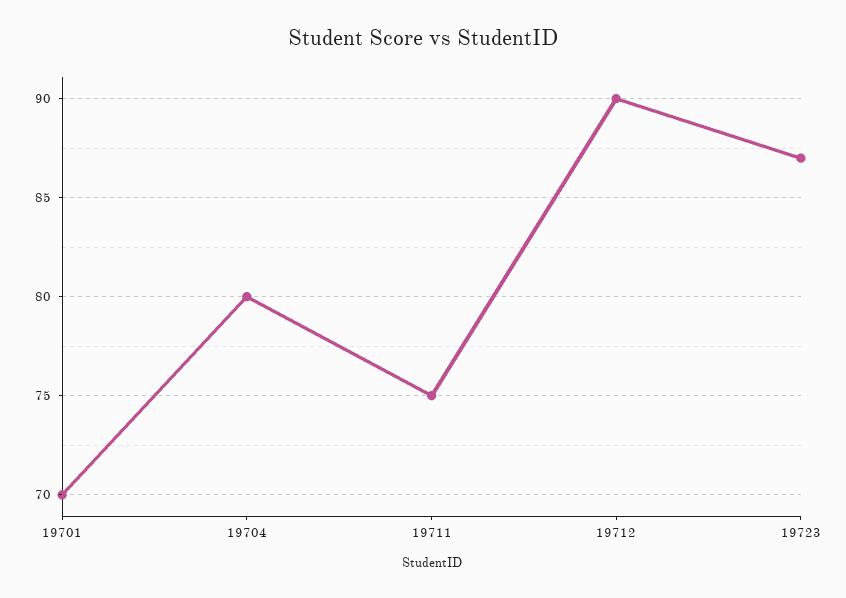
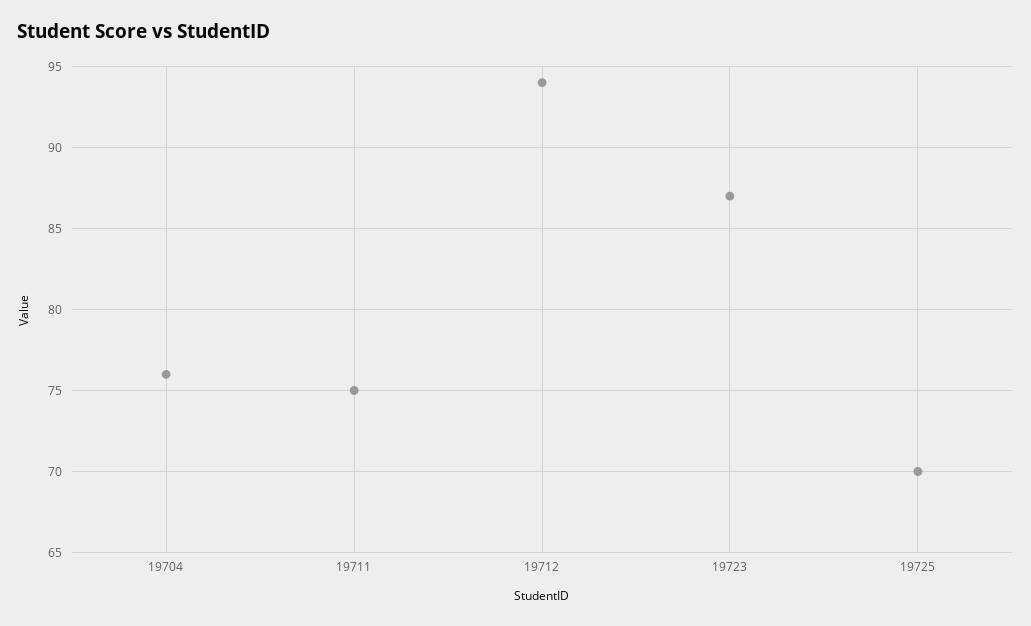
19701: 70 -> none
19704: 80 -> 76
19712: 90 -> 94
19725: none -> 70

